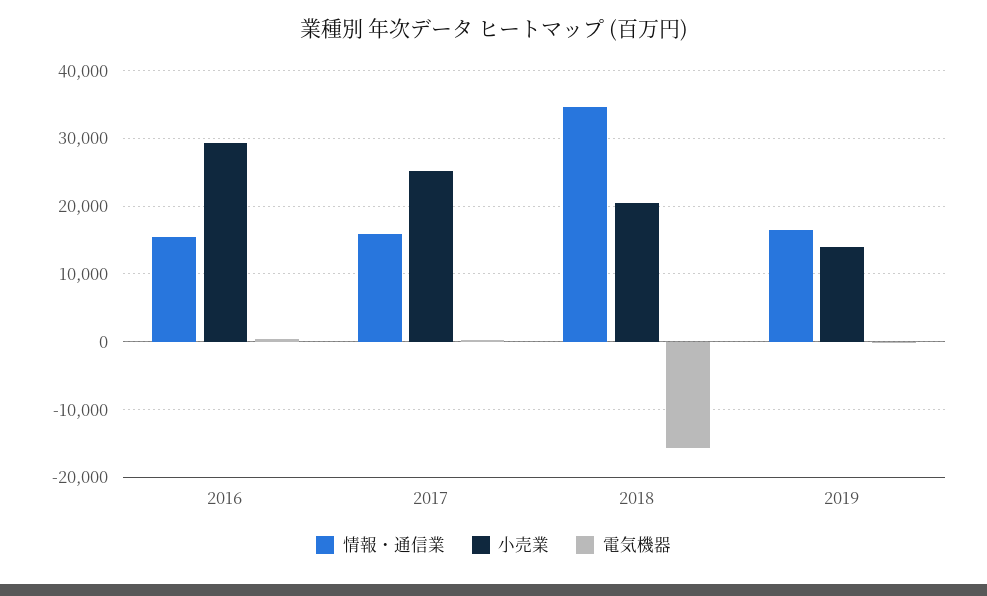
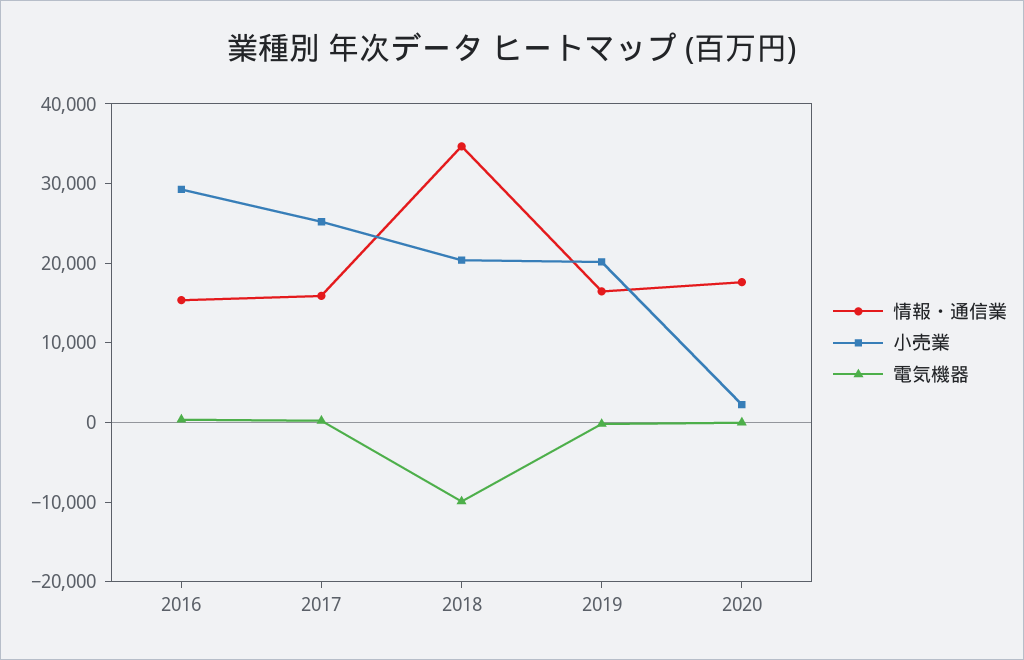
電気機器, 2018: -16000 -> -10000
小売業, 2019: 14000 -> 20000
情報・通信業, 2020: none -> 18000
小売業, 2020: none -> 2000
電気機器, 2020: none -> 0

